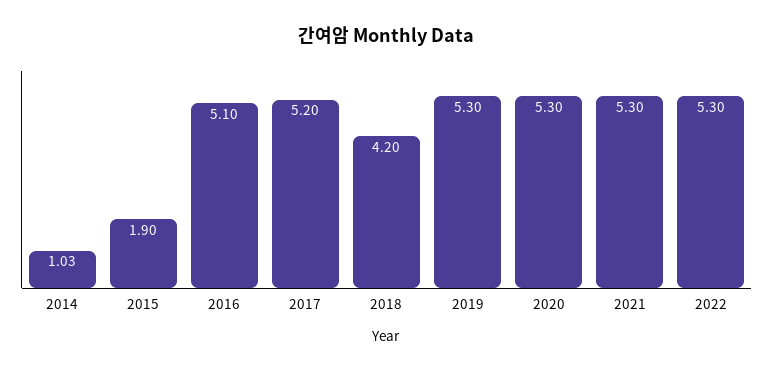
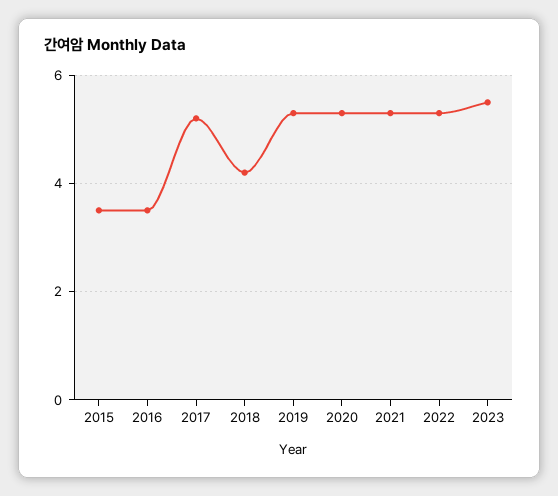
2014: 1.03 -> none
2015: 1.9 -> 3.5
2016: 5.1 -> 3.5
2023: none -> 5.5

